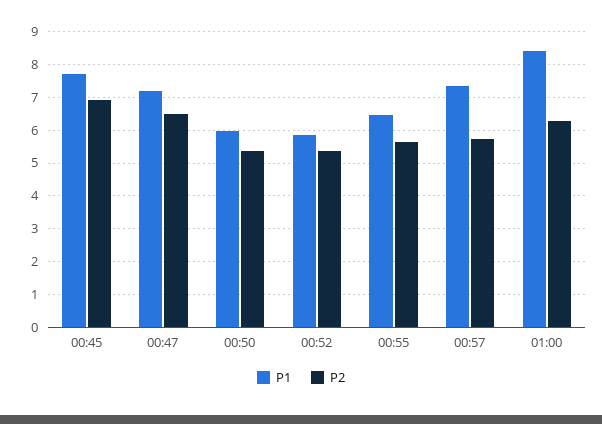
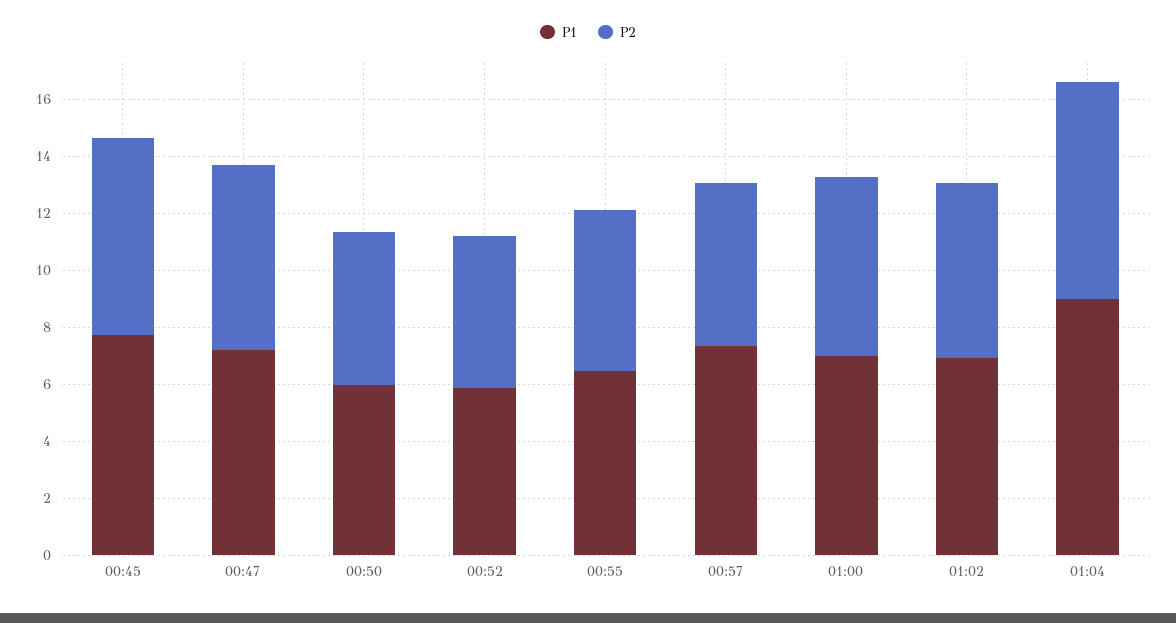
P1, 01:00: 8.4 -> 7
P1, 01:02: none -> 7
P2, 01:02: none -> 6
P1, 01:04: none -> 9
P2, 01:04: none -> 7.5

